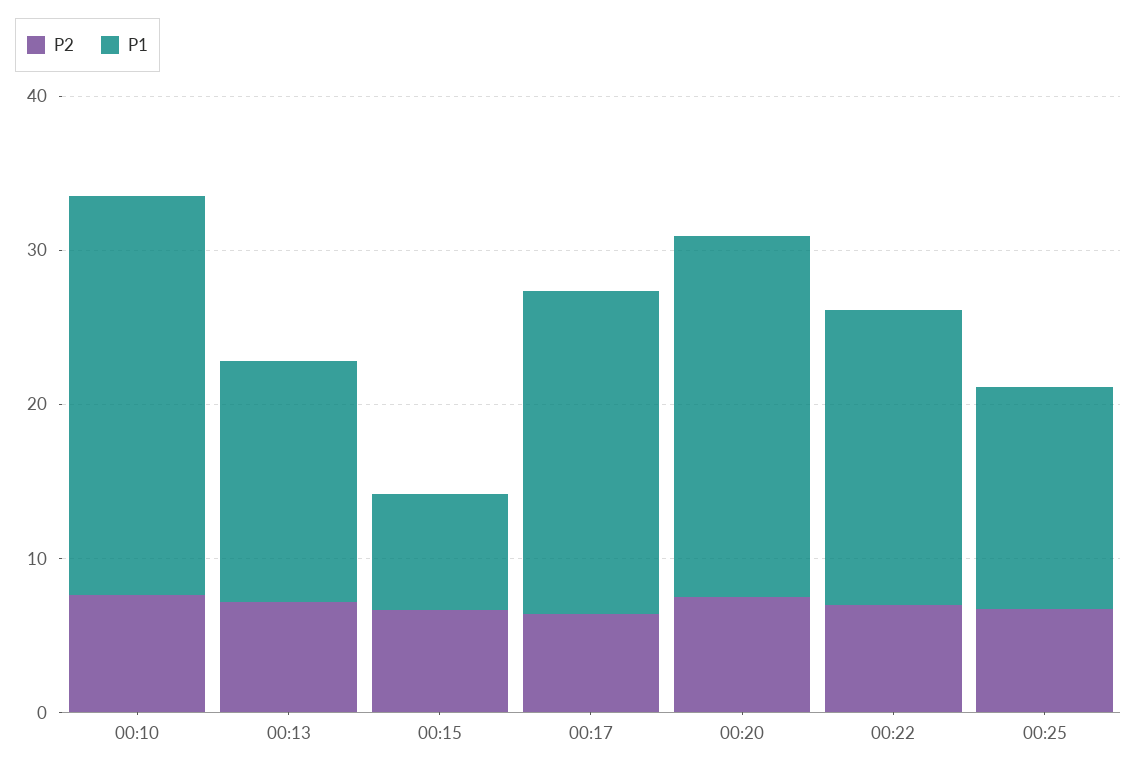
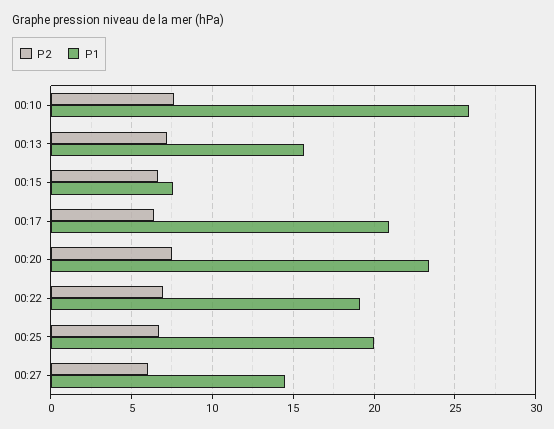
P1, 00:25: 14 -> 20
P2, 00:27: none -> 6
P1, 00:27: none -> 14.5

